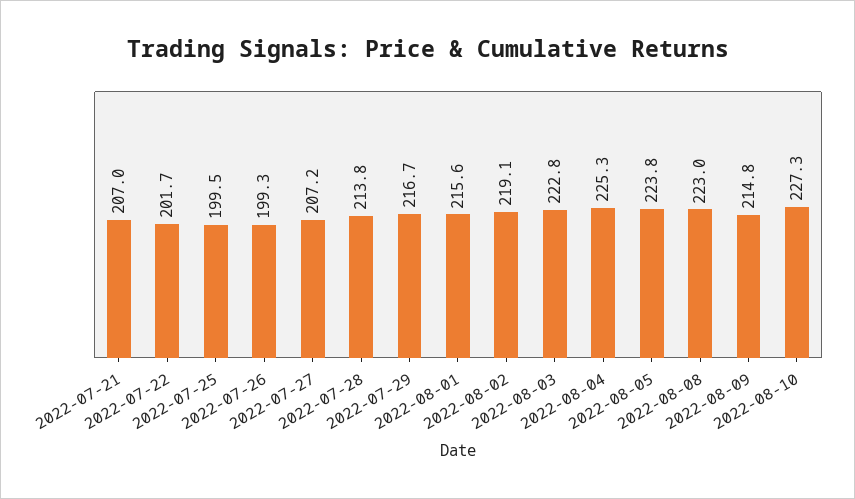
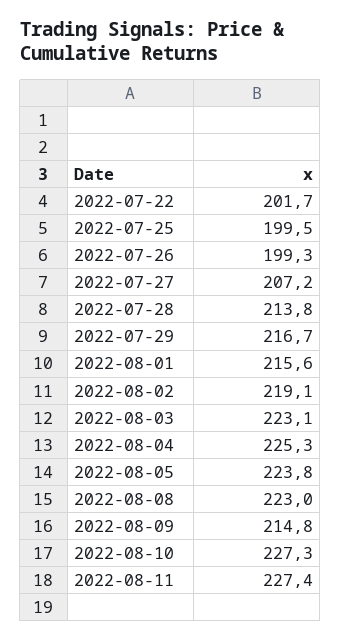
2022-07-21: 207 -> none
2022-08-03: 222.8 -> 223.1
2022-08-11: none -> 227.4

